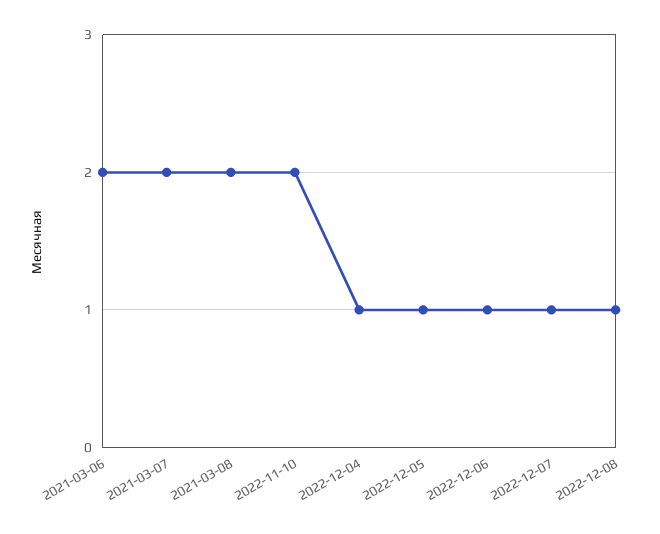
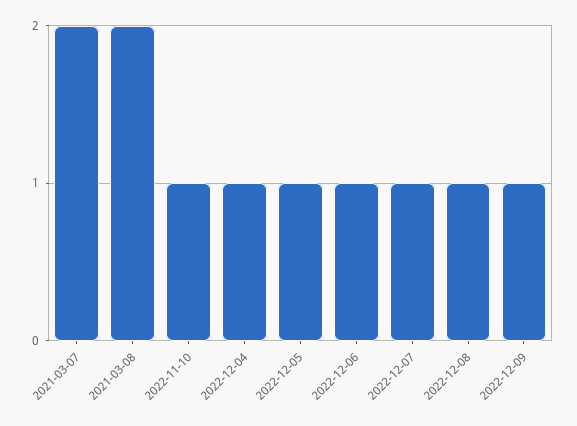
2021-03-06: 2 -> none
2022-11-10: 2 -> 1
2022-12-09: none -> 1

